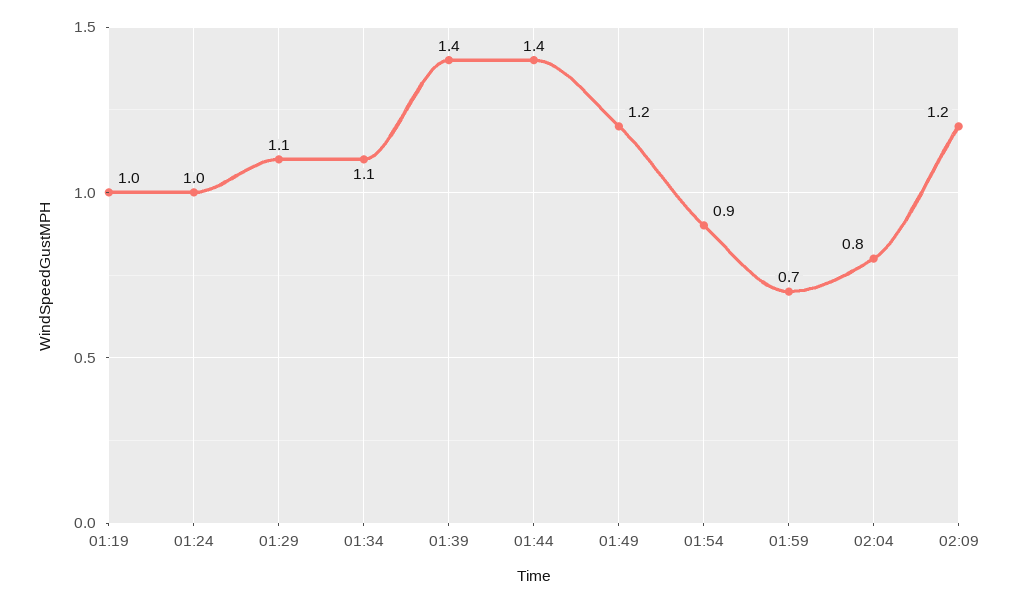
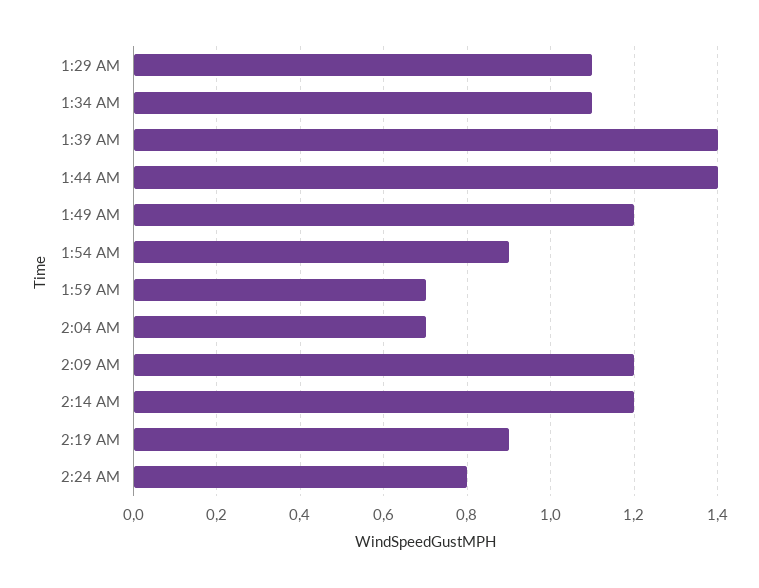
01:19: 1 -> none
01:24: 1 -> none
02:04: 0.8 -> 0.7
2:14 AM: none -> 1.2
2:19 AM: none -> 0.9
2:24 AM: none -> 0.8

